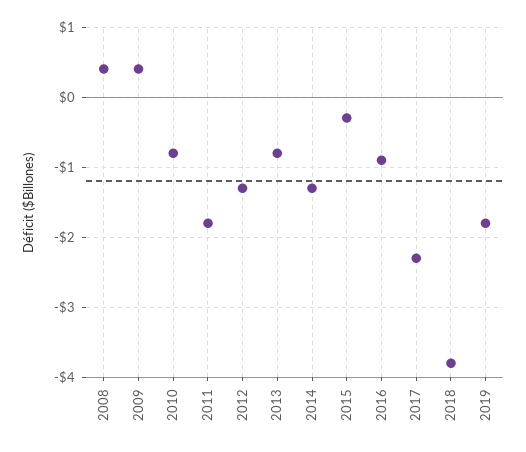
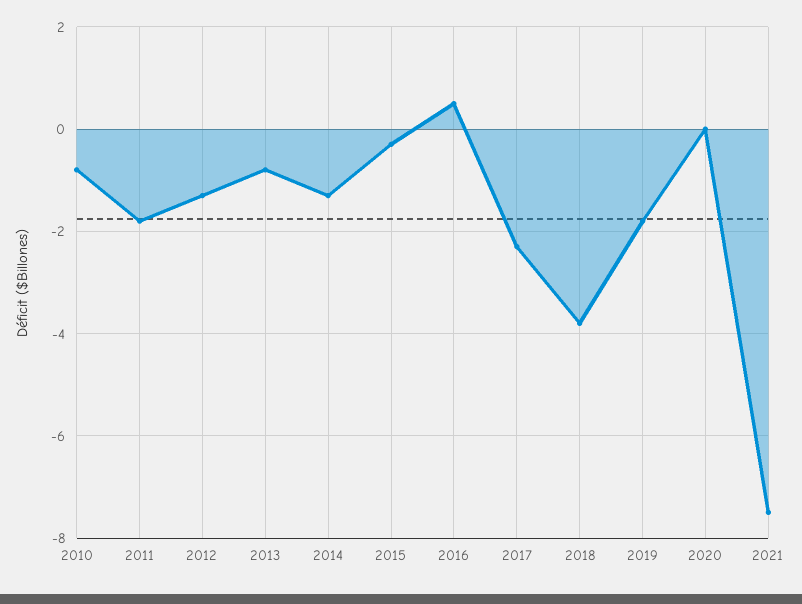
2008: 0.4 -> none
2009: 0.4 -> none
2016: -0.9 -> 0.5
2020: none -> 0
2021: none -> -7.5

